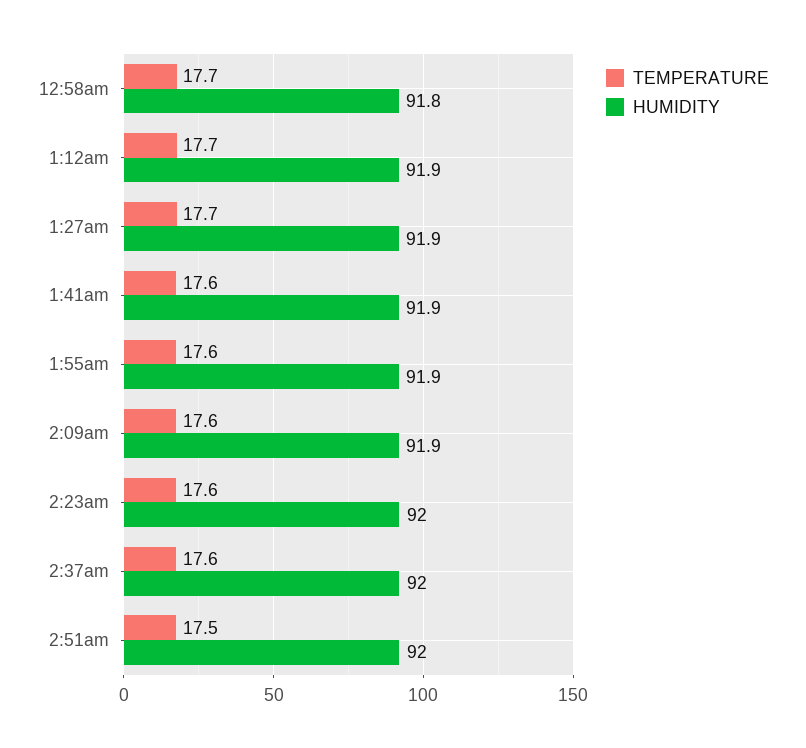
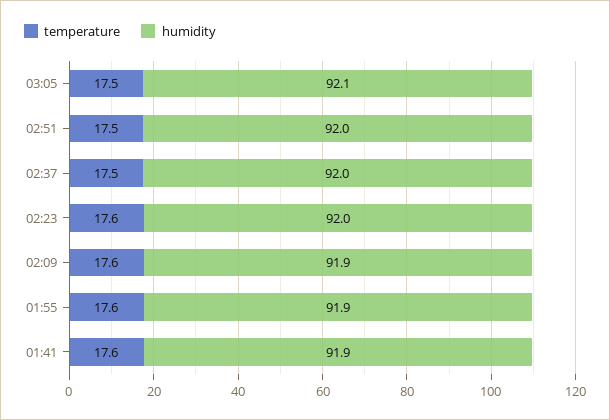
TEMPERATURE, 12:58am: 17.7 -> none
HUMIDITY, 12:58am: 91.8 -> none
TEMPERATURE, 1:12am: 17.7 -> none
HUMIDITY, 1:12am: 91.9 -> none
TEMPERATURE, 1:27am: 17.7 -> none
HUMIDITY, 1:27am: 91.9 -> none
TEMPERATURE, 2:37am: 17.6 -> 17.5
TEMPERATURE, 03:05: none -> 17.5
HUMIDITY, 03:05: none -> 92.1

